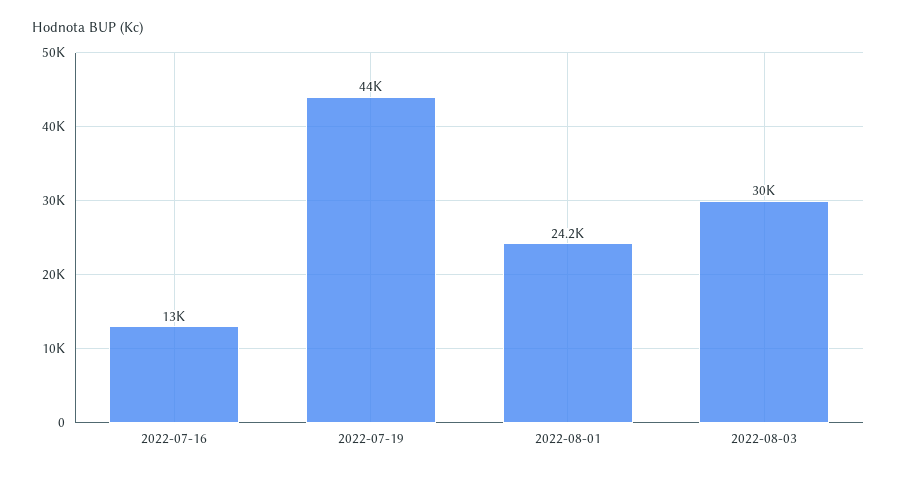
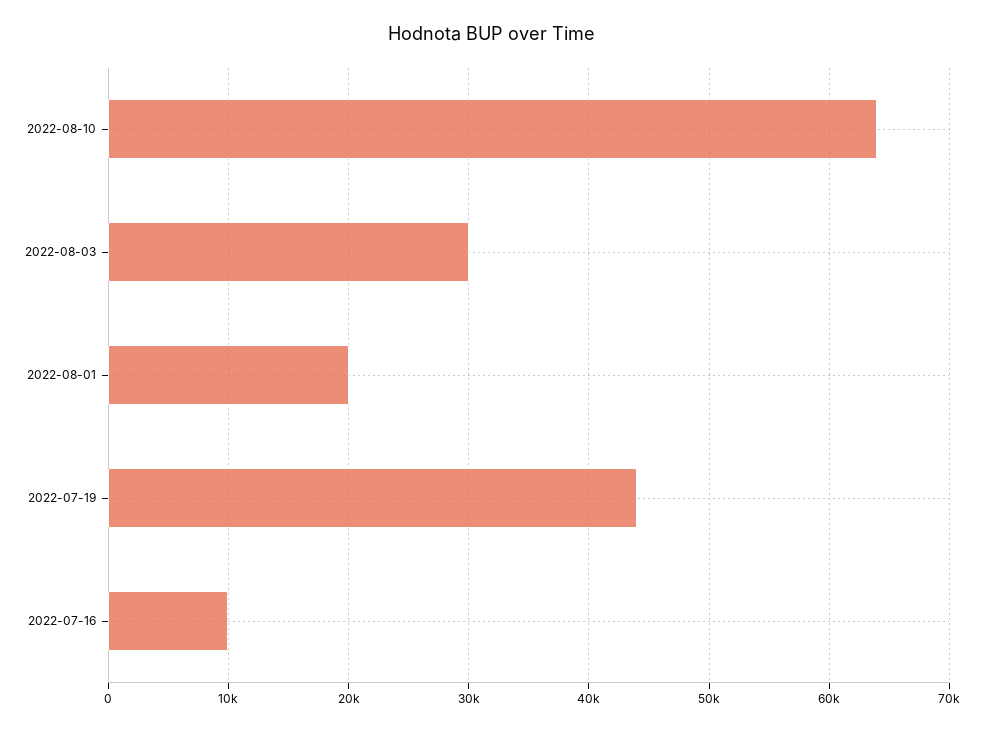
2022-07-16: 13000 -> 10000
2022-08-01: 24200 -> 20000
2022-08-10: none -> 64000

